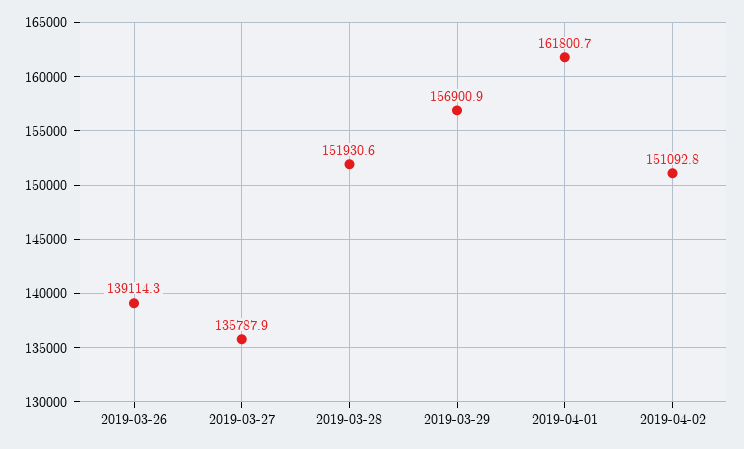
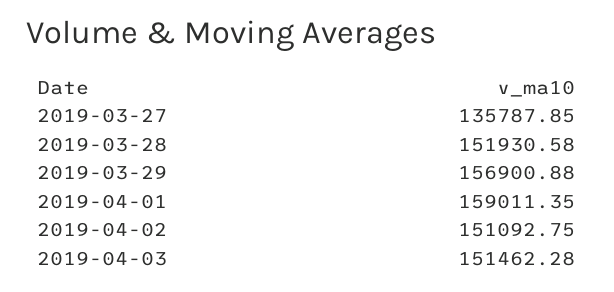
2019-03-26: 139114.3 -> none
2019-04-01: 161800.7 -> 159011.35
2019-04-03: none -> 151462.28

